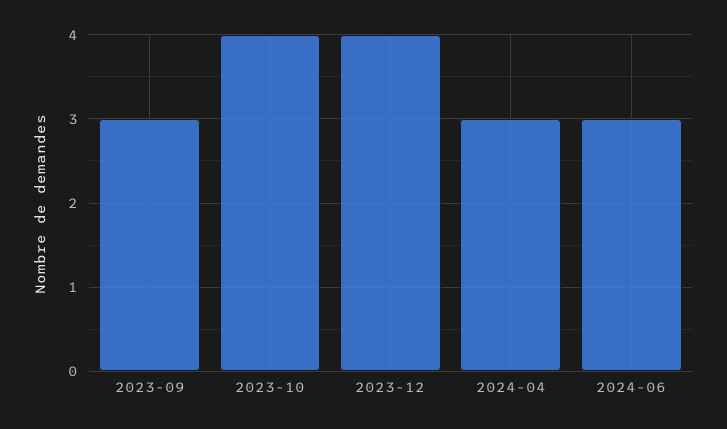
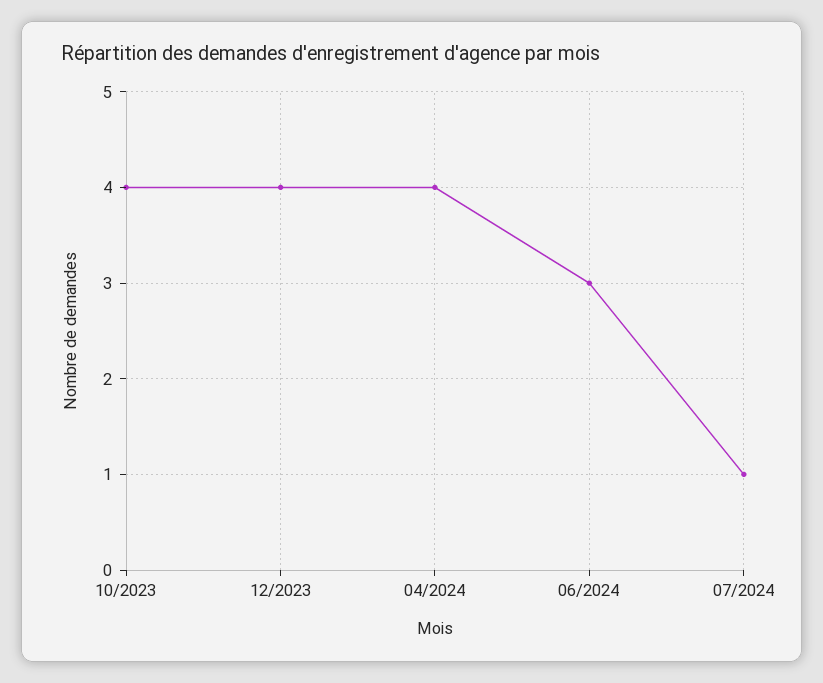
2023-09: 3 -> none
2024-04: 3 -> 4
07/2024: none -> 1

